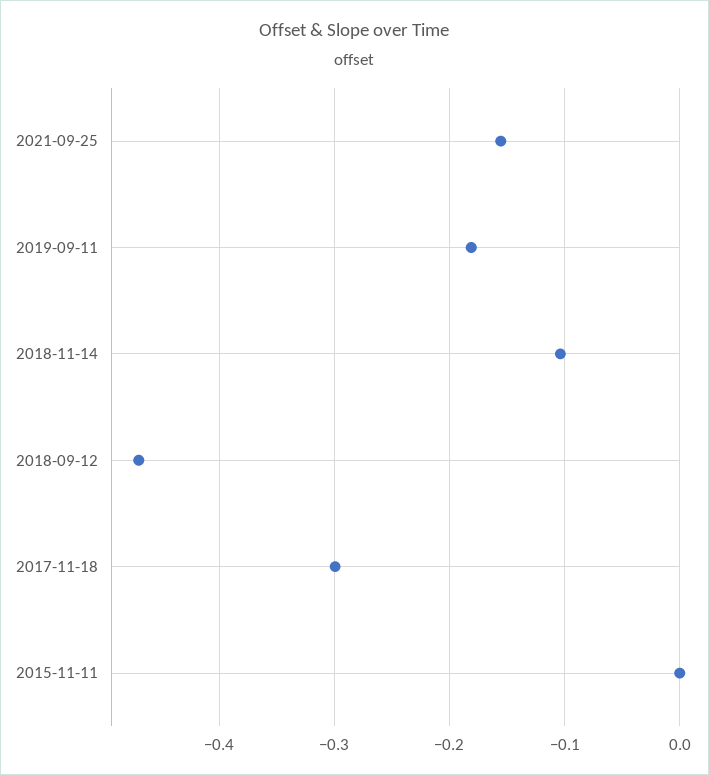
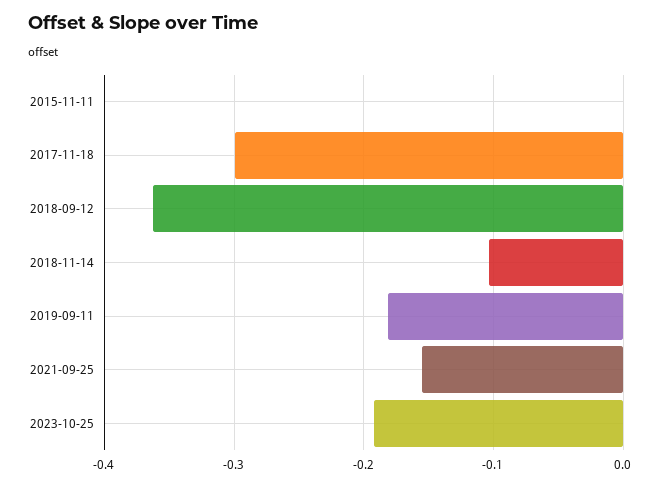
2018-09-12: -0.47 -> -0.36
2023-10-25: none -> -0.19

